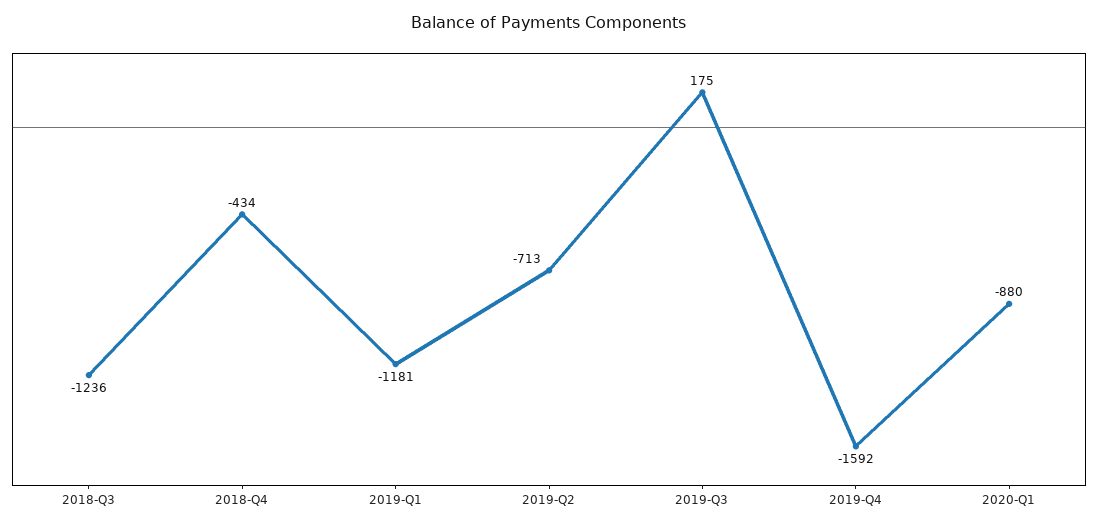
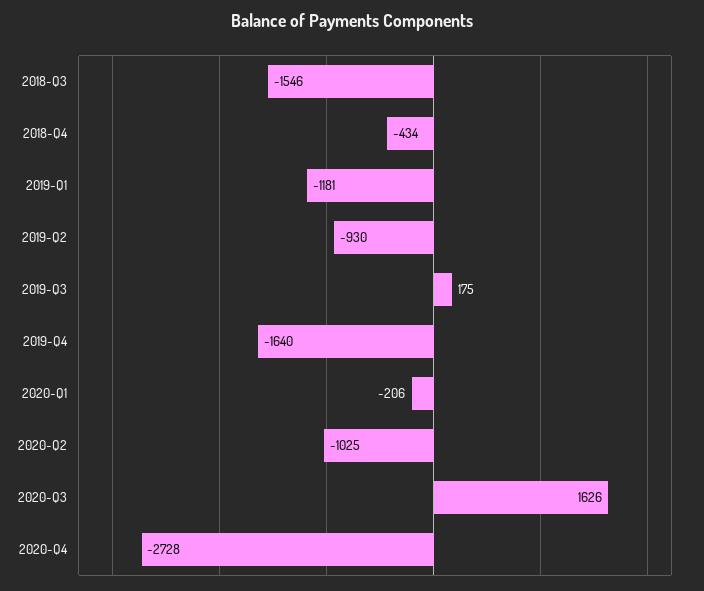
2018-Q3: -1236 -> -1546
2019-Q2: -713 -> -930
2019-Q4: -1592 -> -1640
2020-Q1: -880 -> -206
2020-Q2: none -> -1025
2020-Q3: none -> 1626
2020-Q4: none -> -2728

